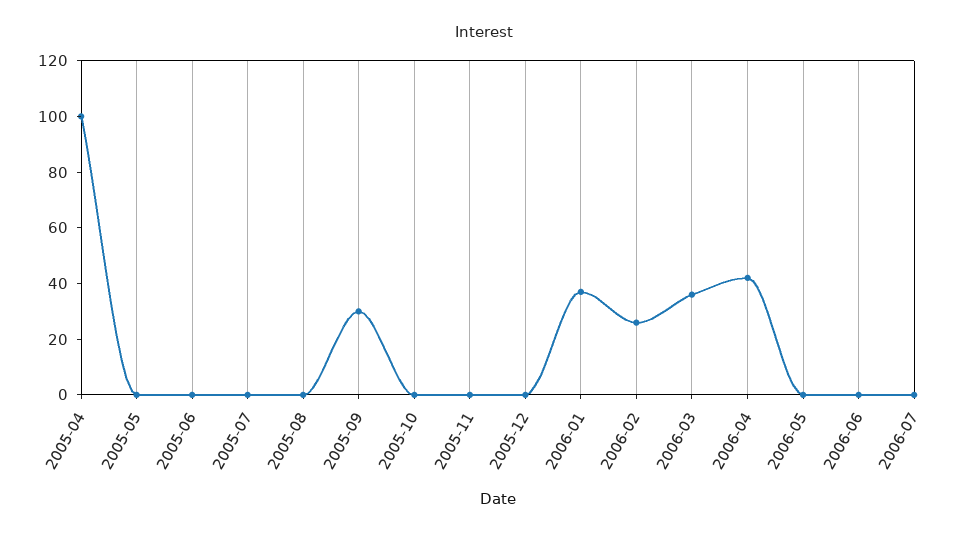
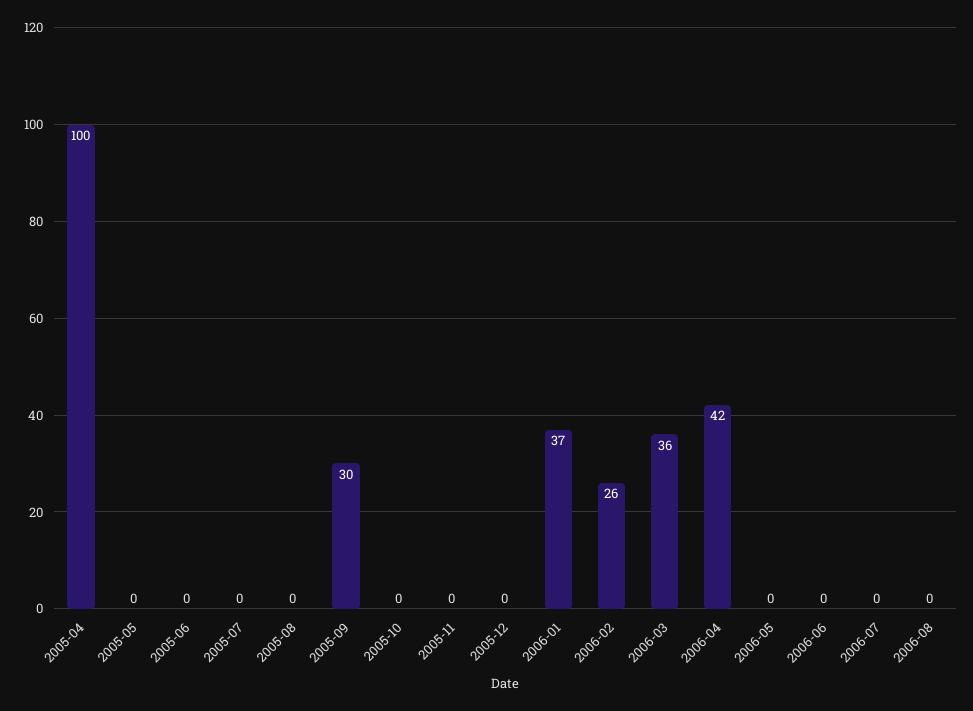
2006-08: none -> 0

